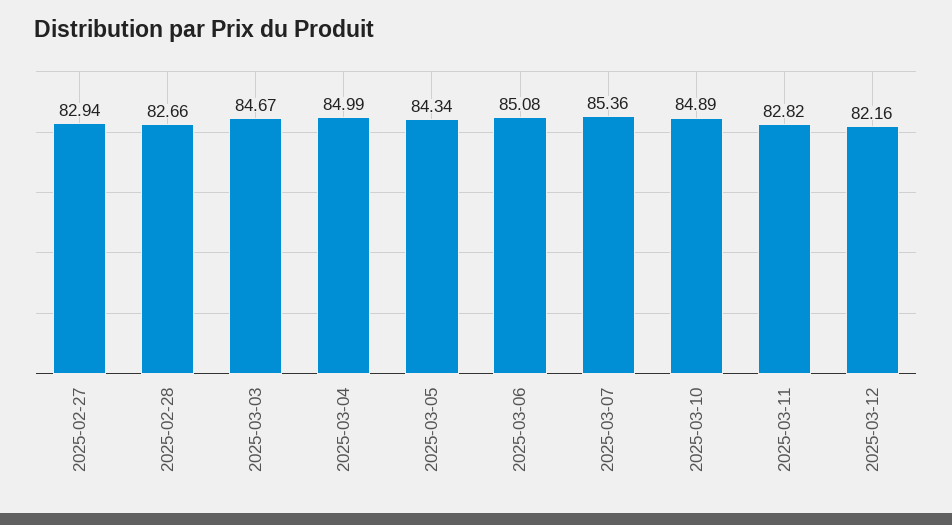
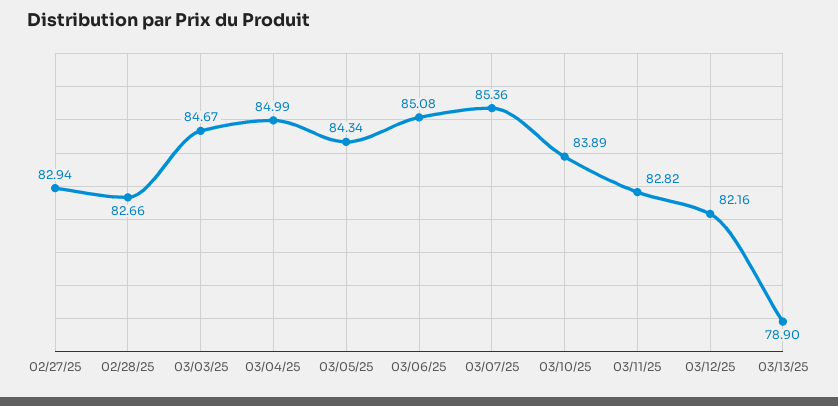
2025-03-10: 84.89 -> 83.89
03/13/25: none -> 78.9

